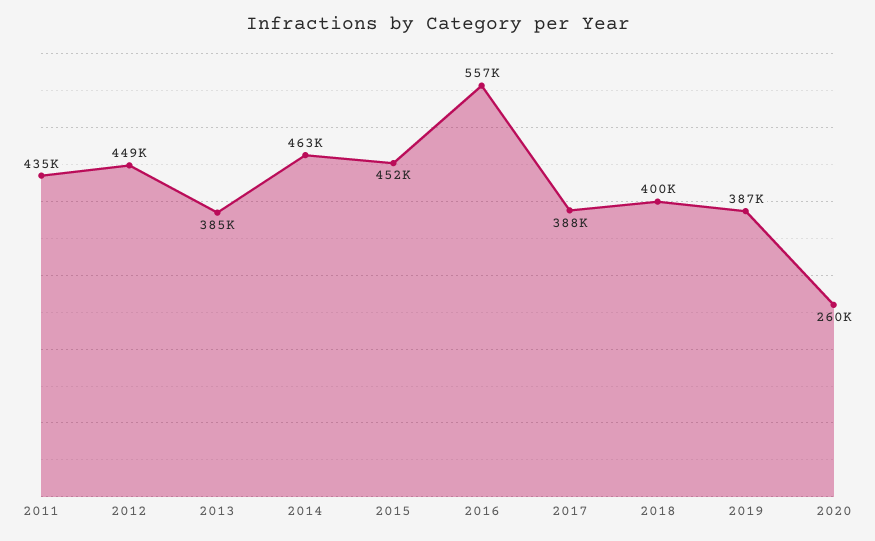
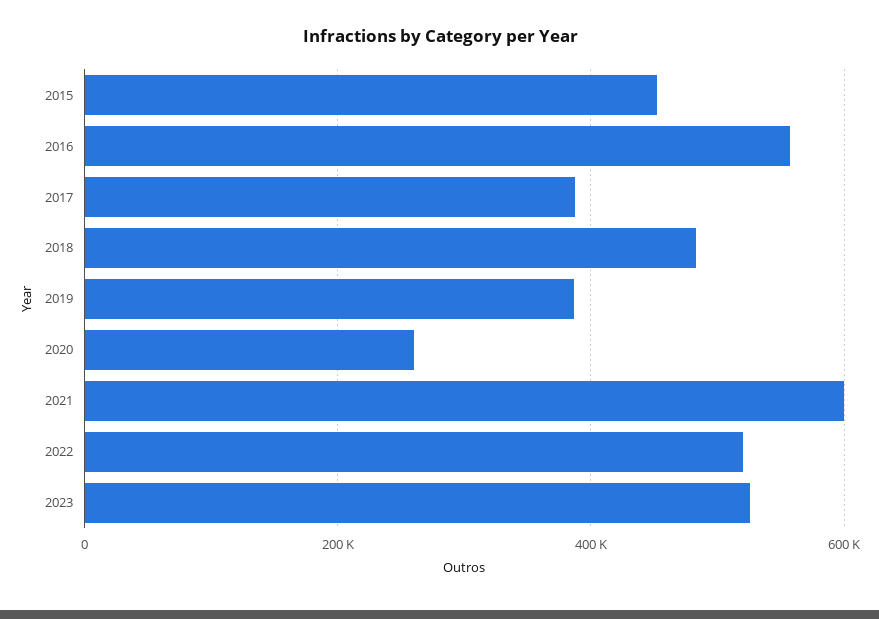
2011: 435000 -> none
2012: 449000 -> none
2013: 385000 -> none
2014: 463000 -> none
2018: 400000 -> 480000
2021: none -> 600000
2022: none -> 520000
2023: none -> 520000

